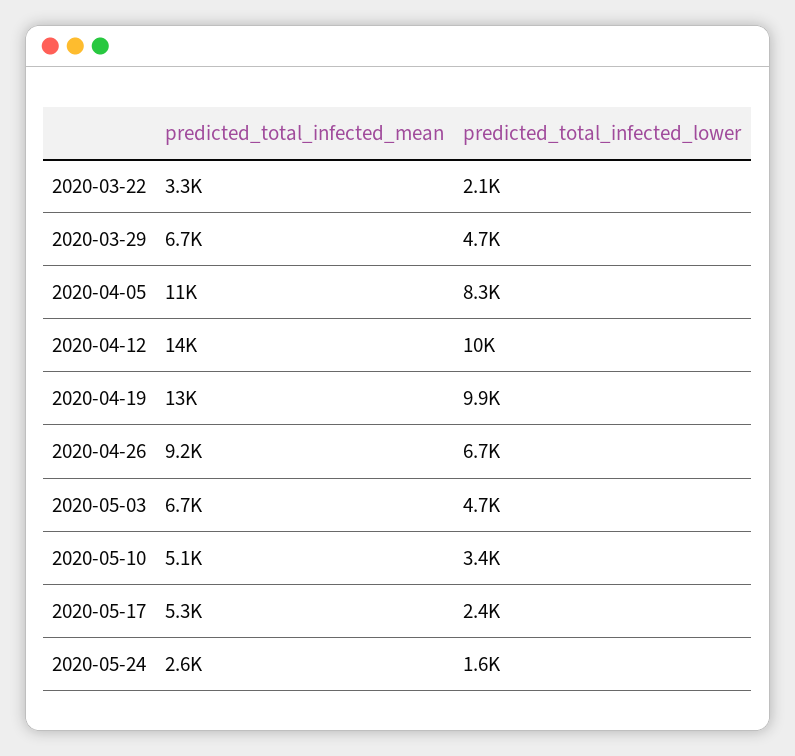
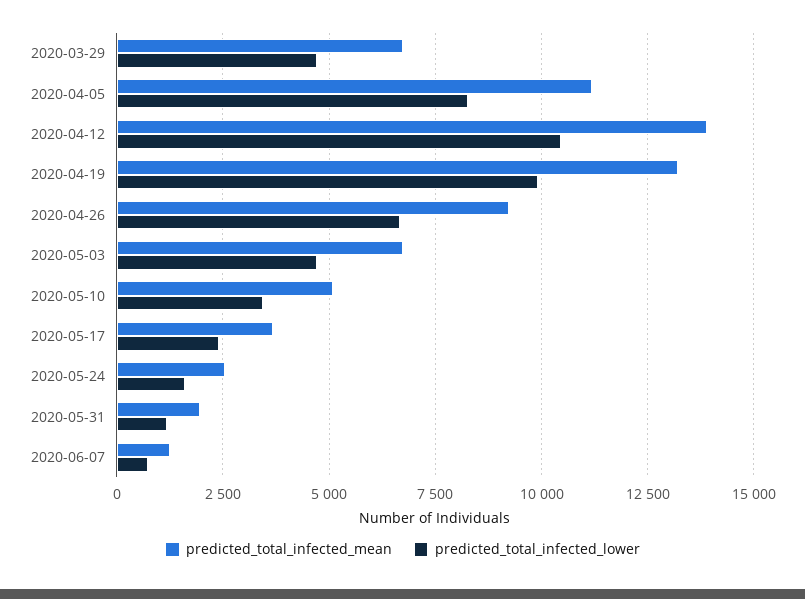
predicted_total_infected_mean, 2020-03-22: 3300 -> none
predicted_total_infected_lower, 2020-03-22: 2100 -> none
predicted_total_infected_mean, 2020-05-17: 5300 -> 3750
predicted_total_infected_mean, 2020-05-31: none -> 2000
predicted_total_infected_lower, 2020-05-31: none -> 1250
predicted_total_infected_mean, 2020-06-07: none -> 1250
predicted_total_infected_lower, 2020-06-07: none -> 750

